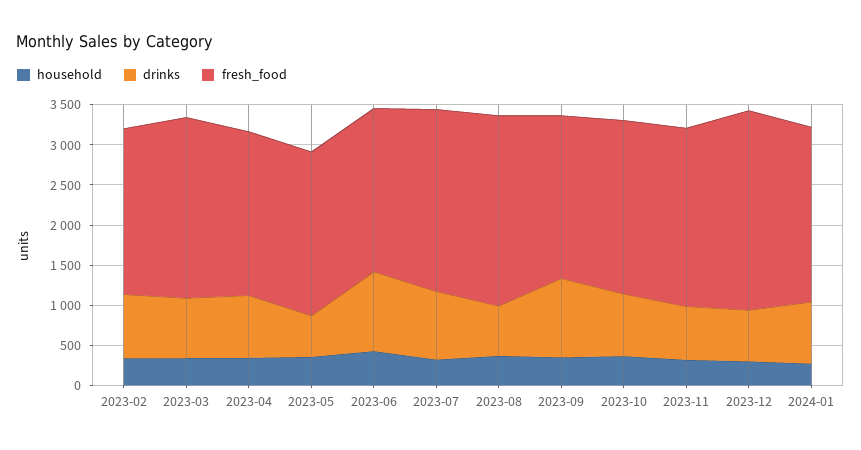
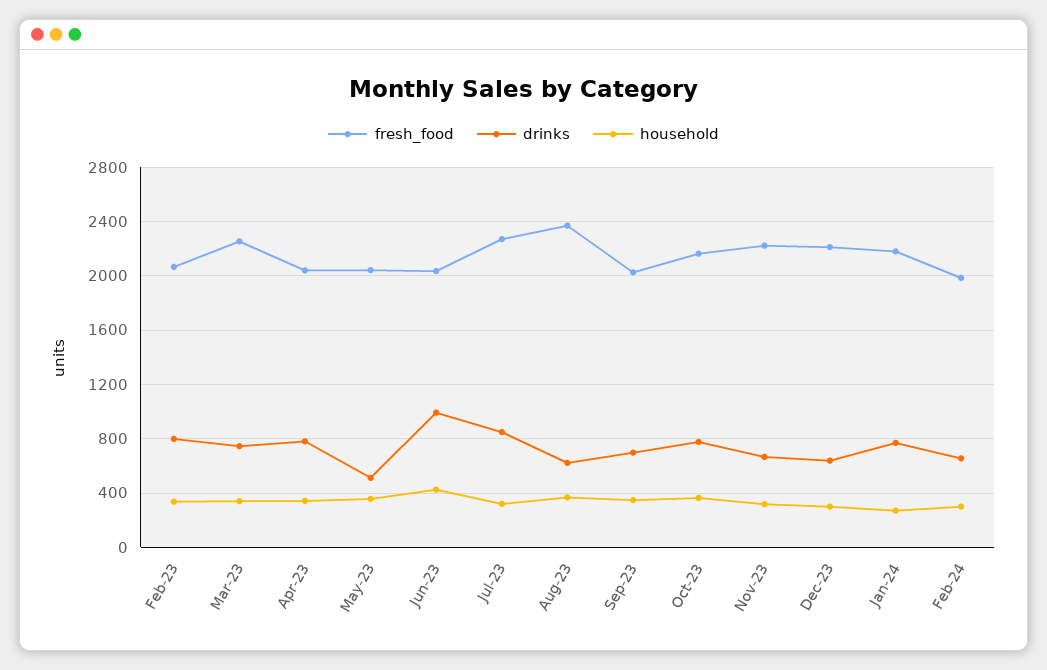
drinks, 2023-09: 1000 -> 700
fresh_food, 2023-12: 2500 -> 2200
fresh_food, Feb-24: none -> 2000
drinks, Feb-24: none -> 650
household, Feb-24: none -> 300

